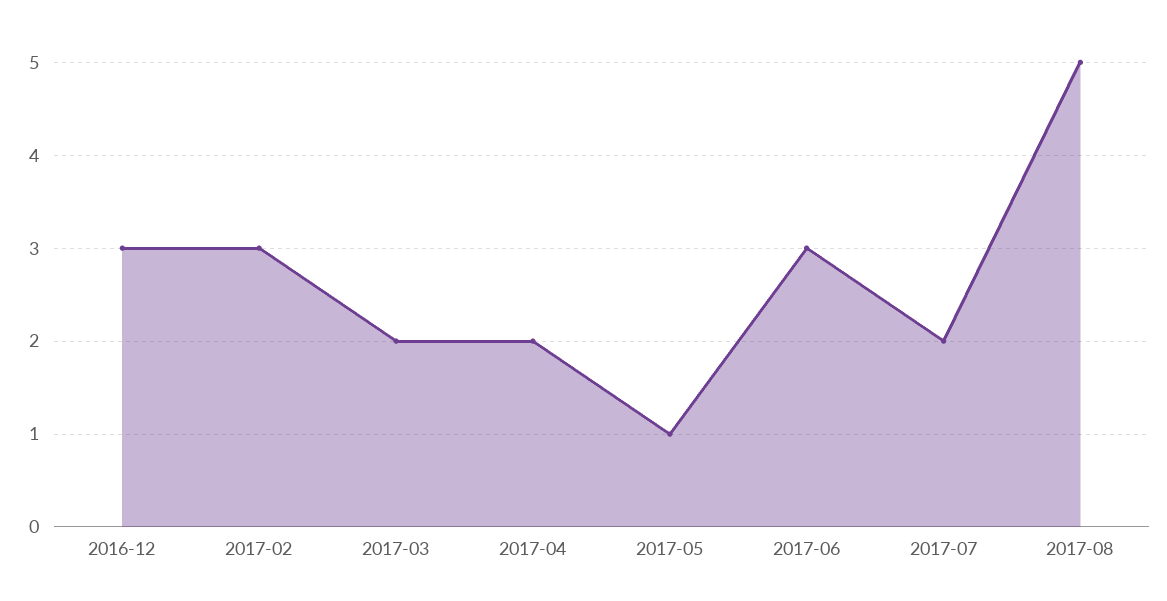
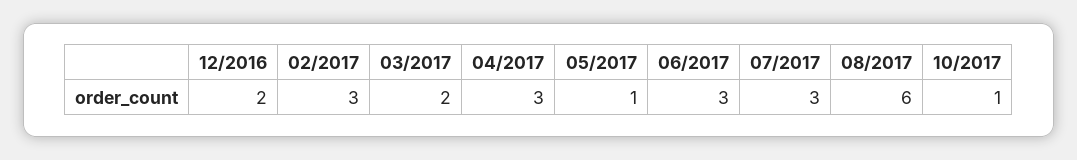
2016-12: 3 -> 2
2017-04: 2 -> 3
2017-07: 2 -> 3
2017-08: 5 -> 6
10/2017: none -> 1

